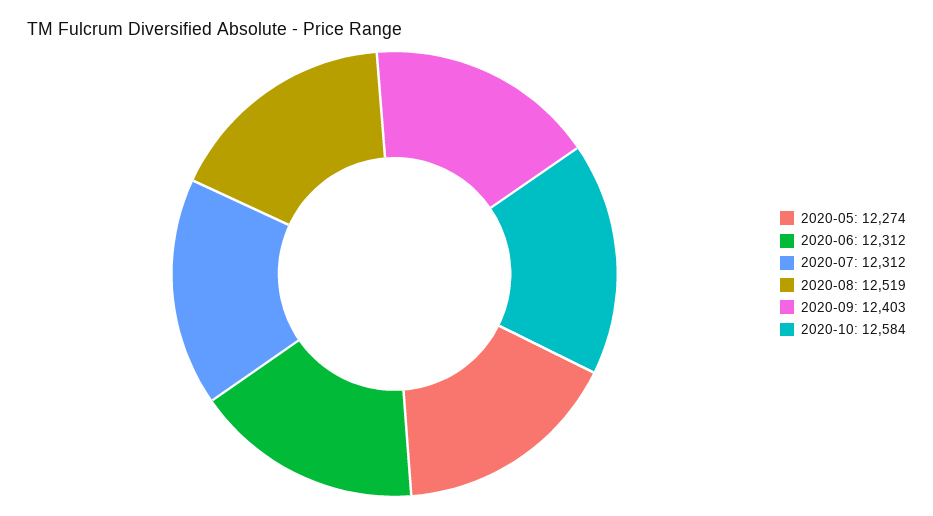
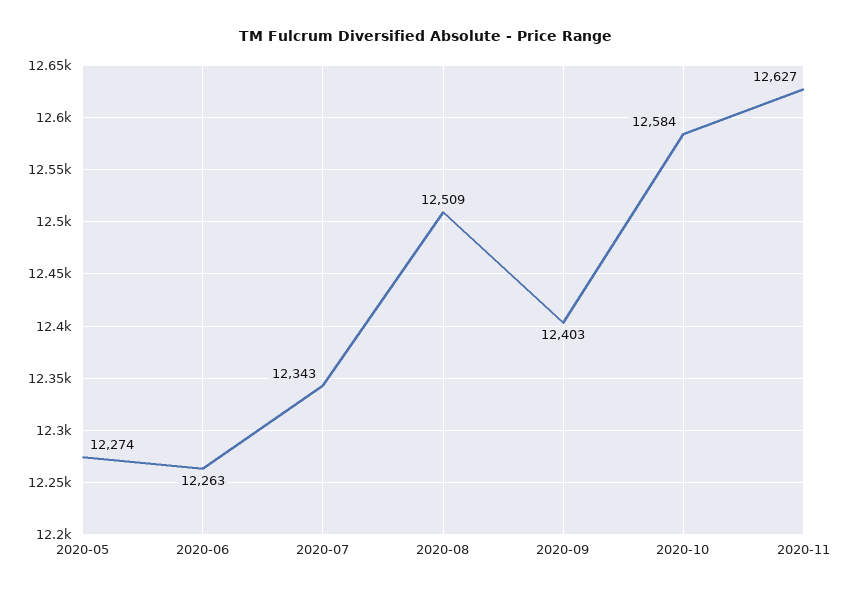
2020-06: 12312 -> 12263
2020-07: 12312 -> 12343
2020-08: 12519 -> 12509
2020-11: none -> 12627

